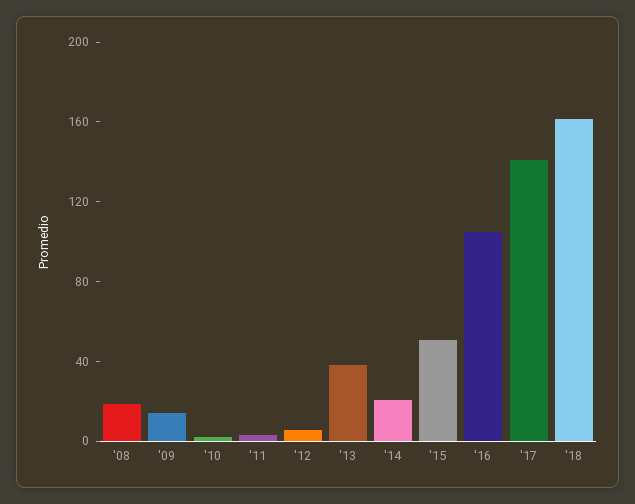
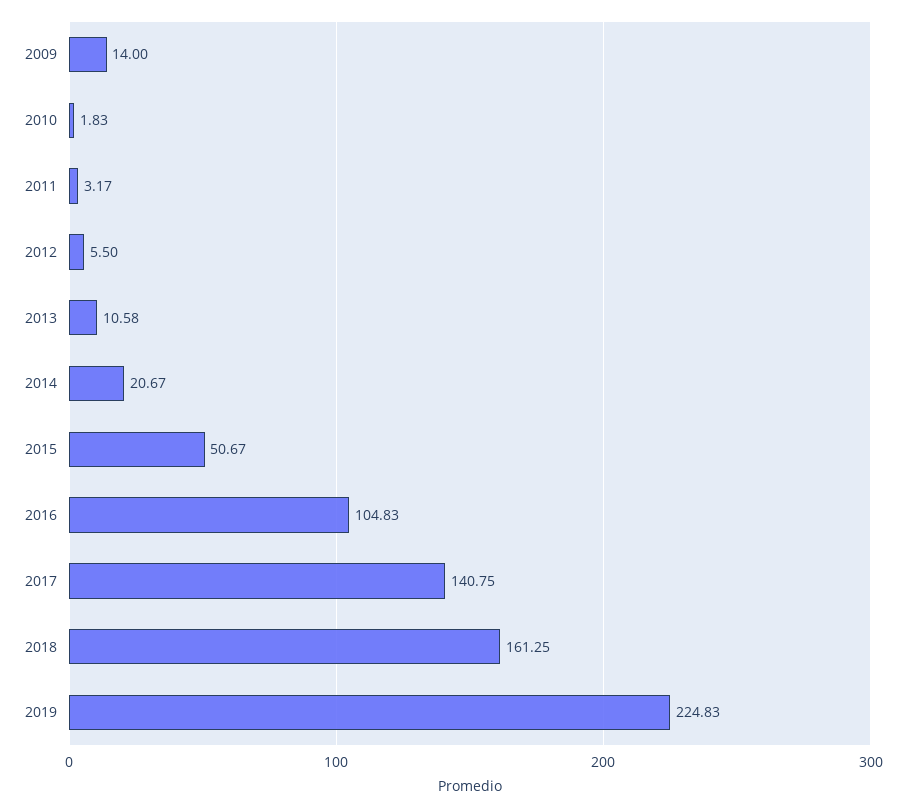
'08: 20 -> none
'13: 40 -> 10.58
2019: none -> 224.83

